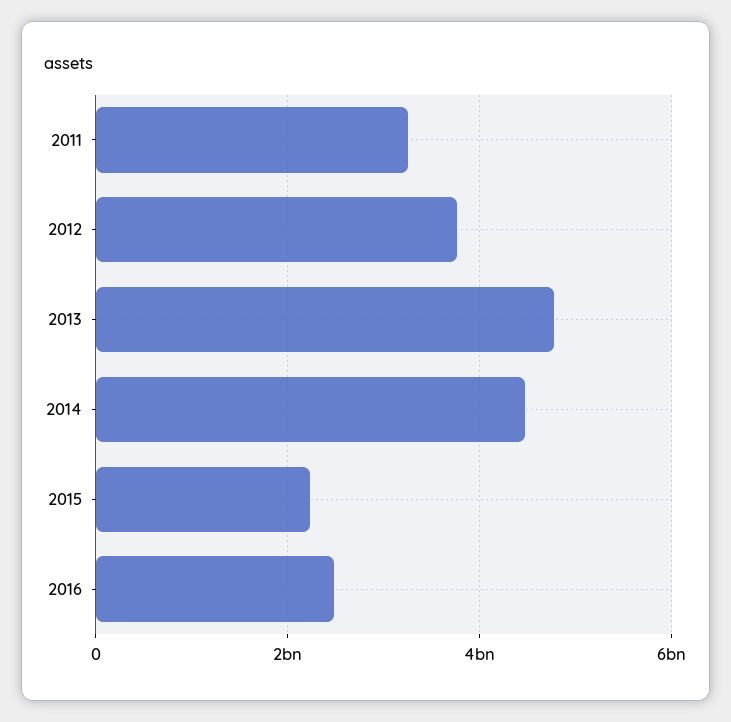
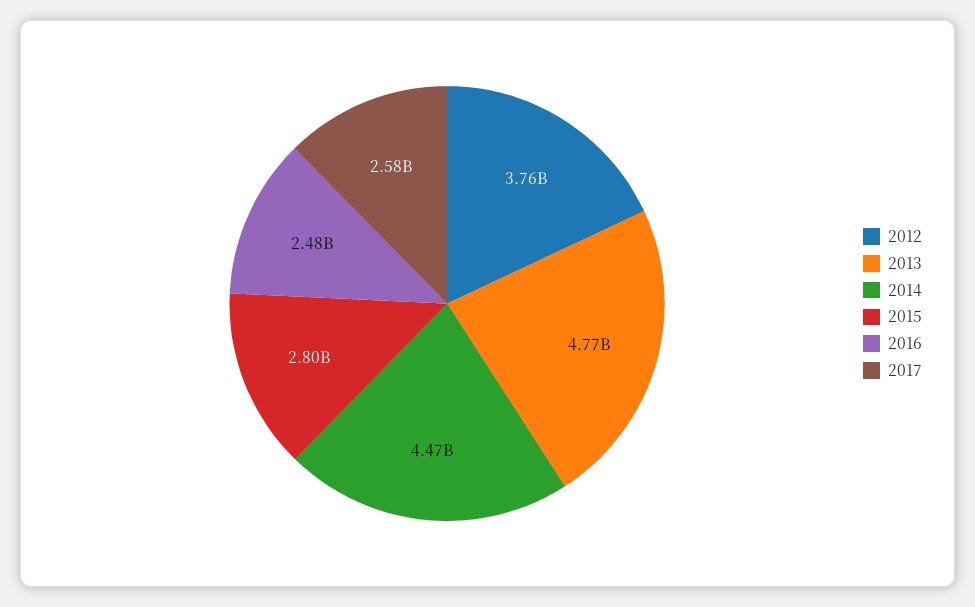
2011: 3200000000 -> none
2015: 2200000000 -> 2800000000
2017: none -> 2580000000

